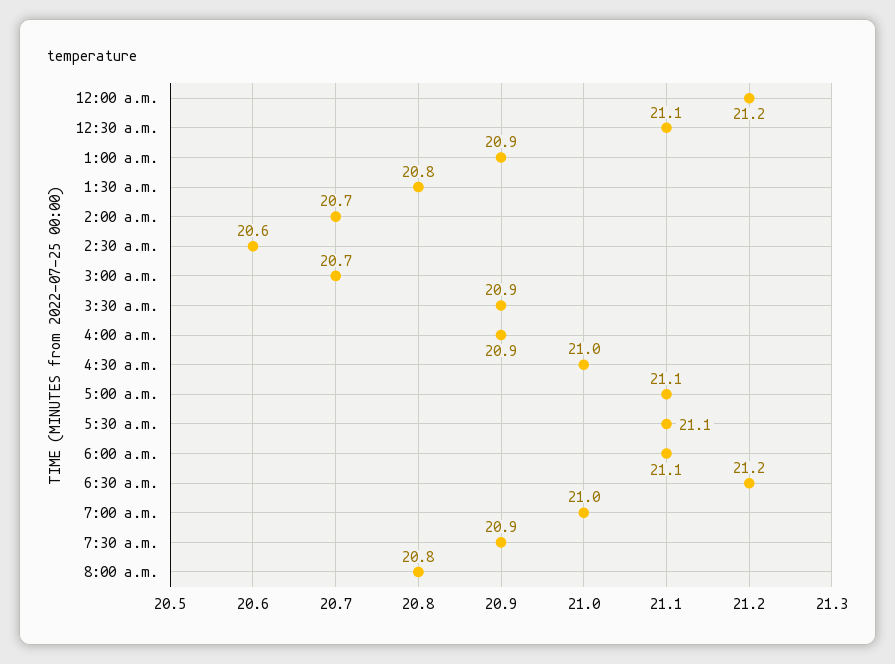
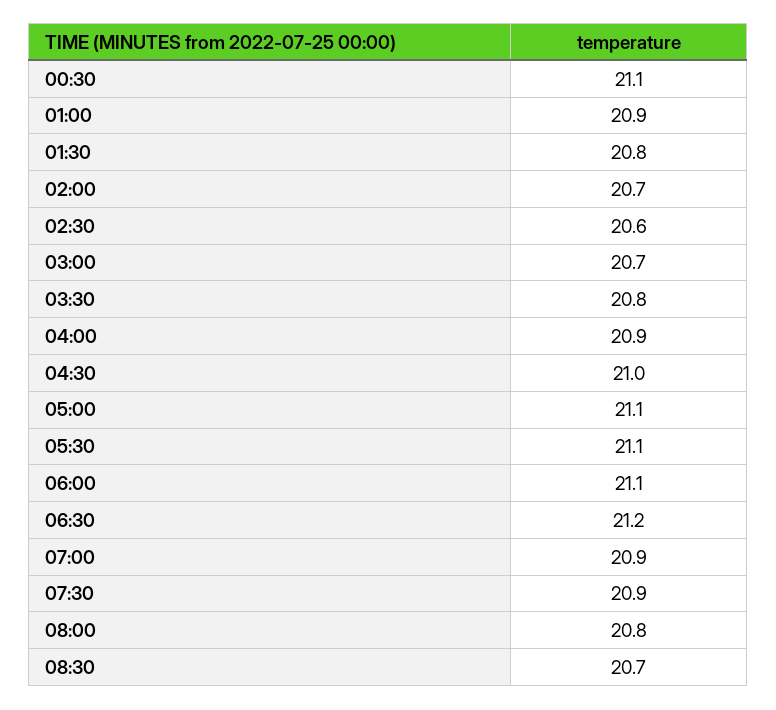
12:00 a.m.: 21.2 -> none
3:30 a.m.: 20.9 -> 20.8
7:00 a.m.: 21 -> 20.9
08:30: none -> 20.7

